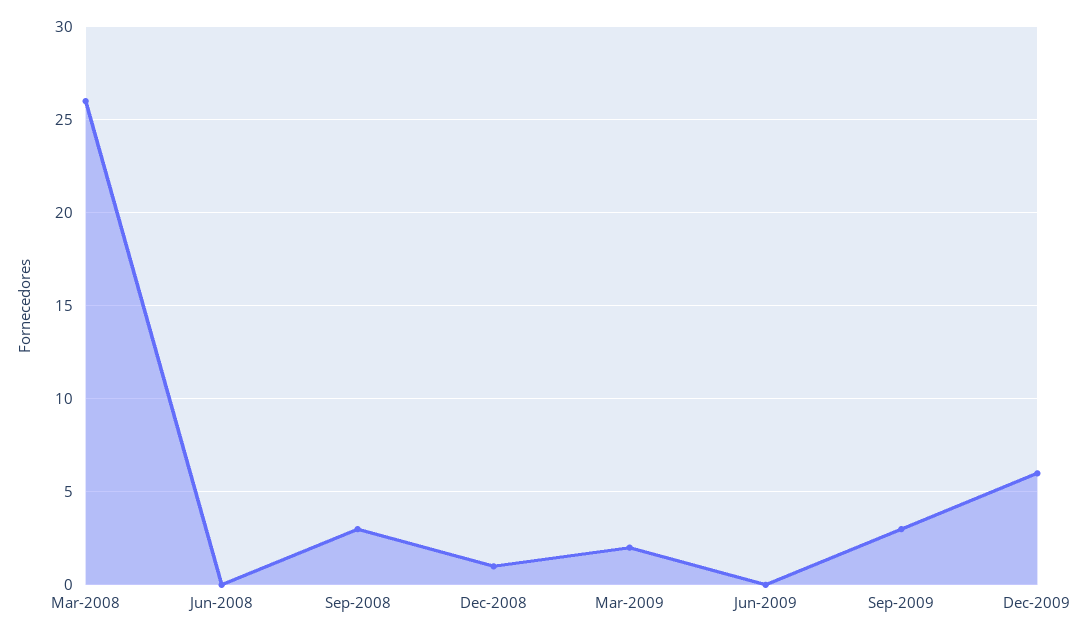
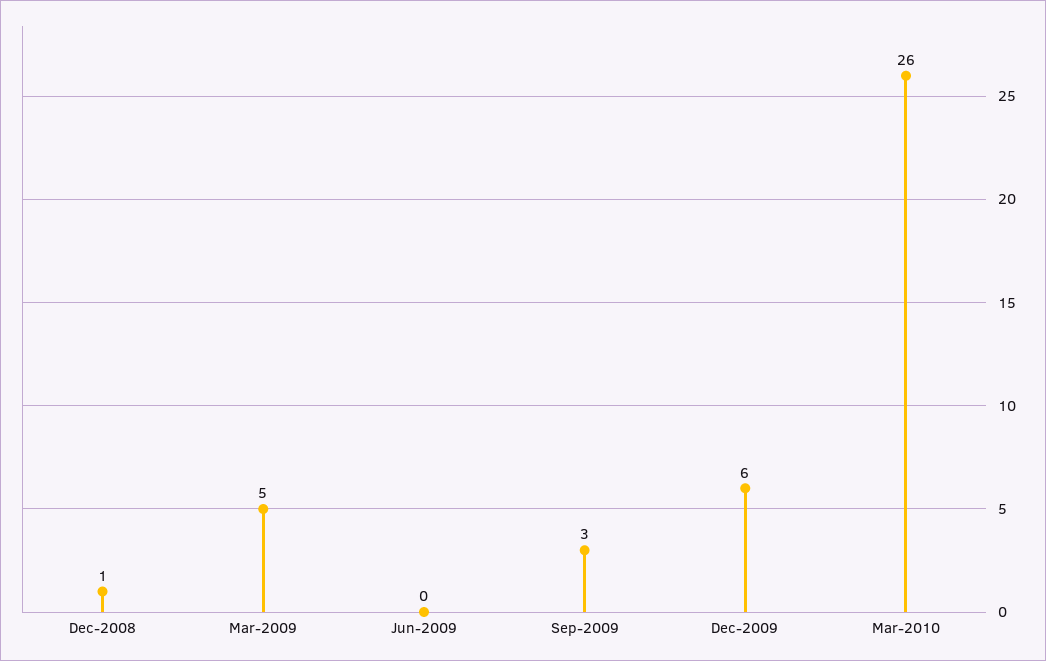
Mar-2008: 26 -> none
Jun-2008: 0 -> none
Sep-2008: 3 -> none
Mar-2009: 2 -> 5
Mar-2010: none -> 26

